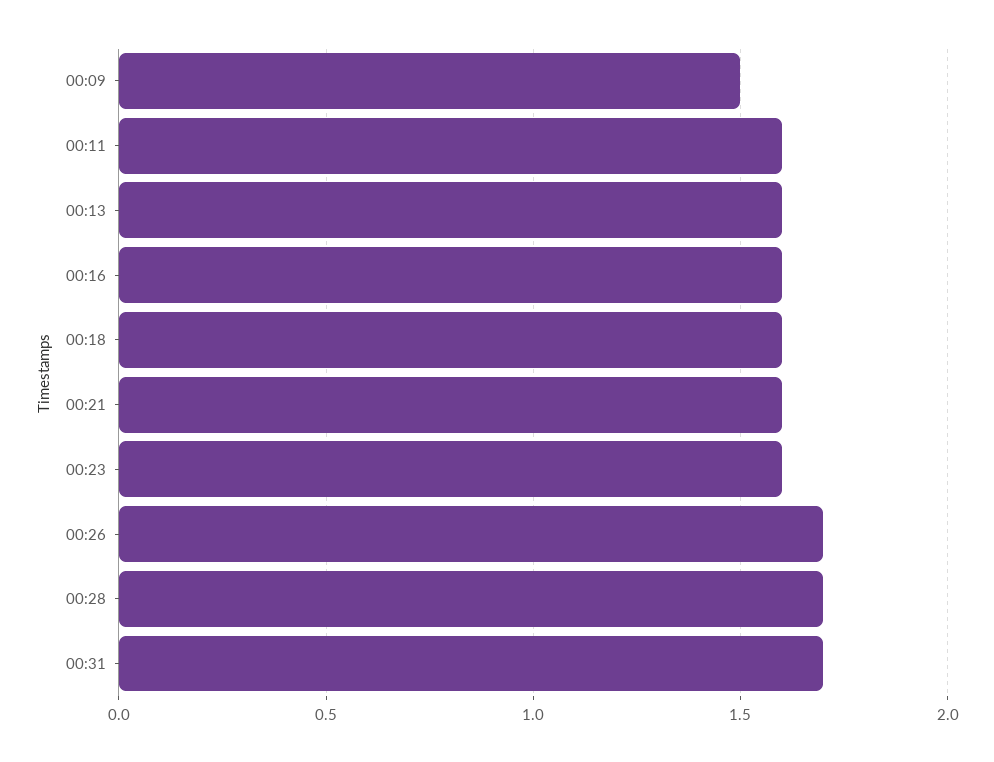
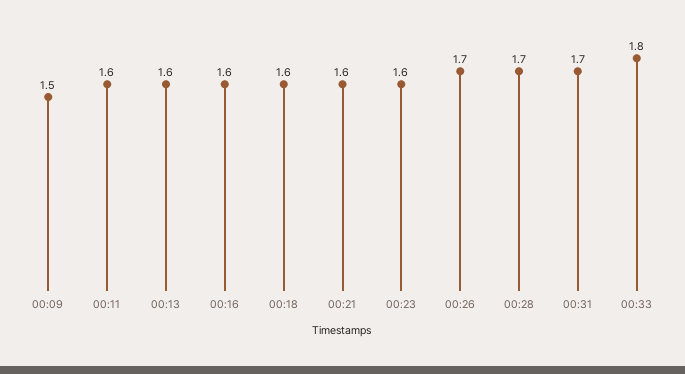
00:33: none -> 1.8

